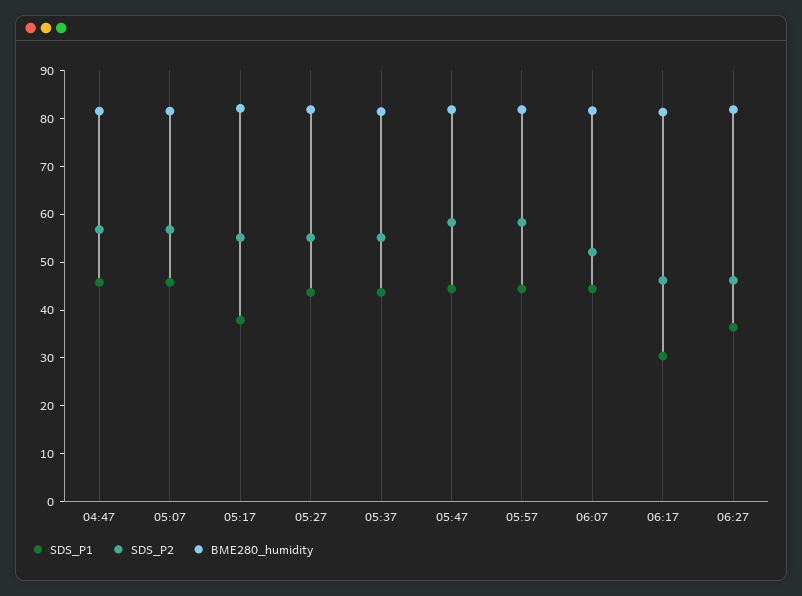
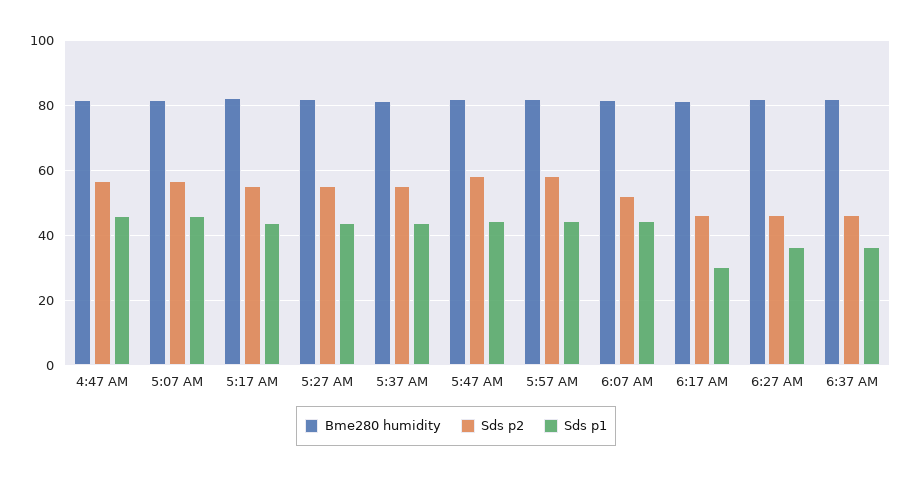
SDS_P1, 05:17: 38 -> 44
BME280_humidity, 6:37 AM: none -> 82
SDS_P2, 6:37 AM: none -> 46
SDS_P1, 6:37 AM: none -> 36

